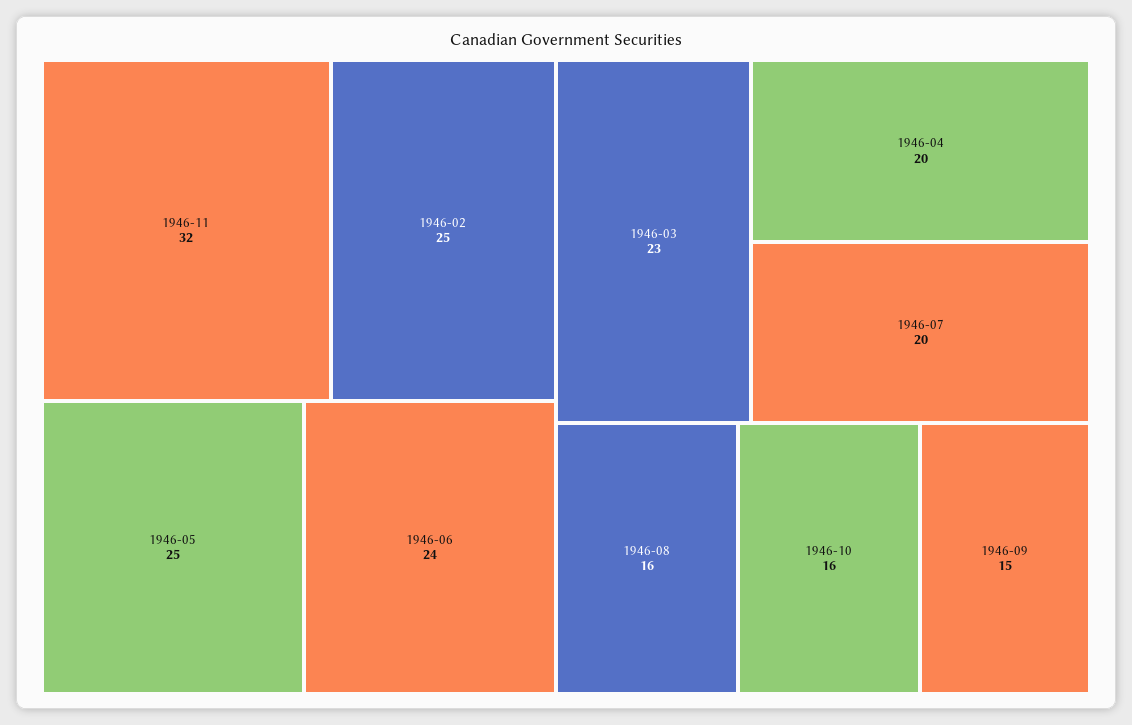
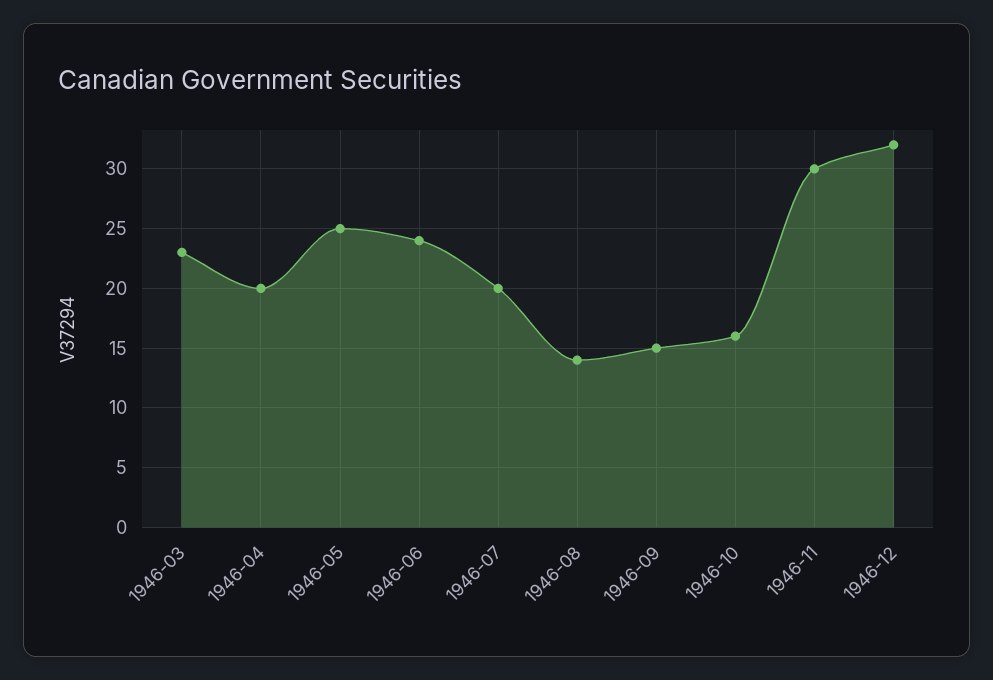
1946-11: 32 -> 30
1946-02: 25 -> none
1946-08: 16 -> 14
1946-12: none -> 32

